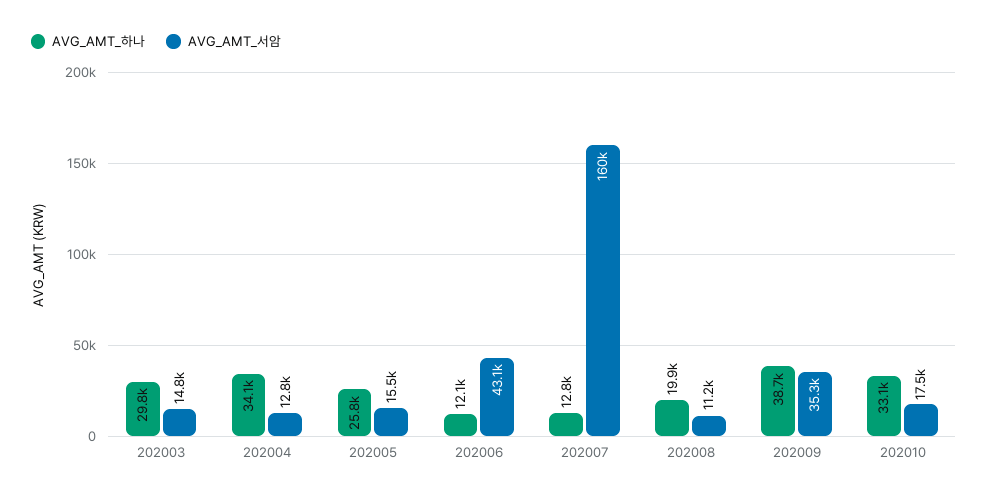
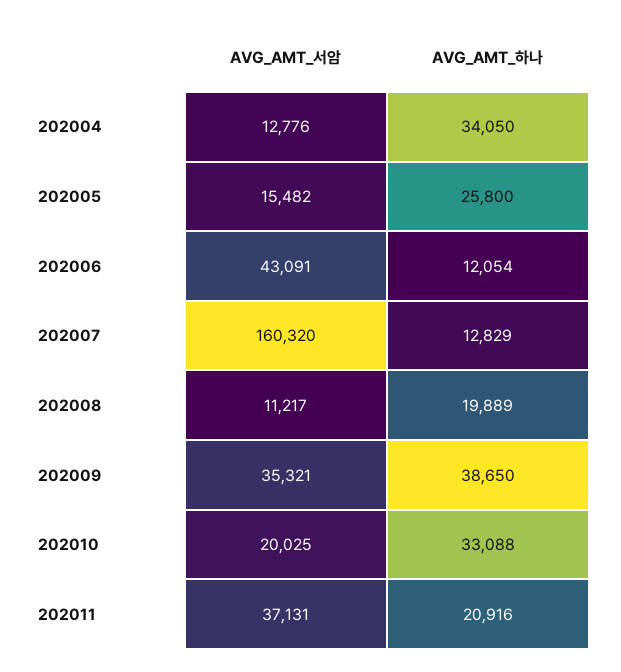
AVG_AMT_하나, 202003: 29800 -> none
AVG_AMT_서암, 202003: 14800 -> none
AVG_AMT_서암, 202010: 17500 -> 20025
AVG_AMT_서암, 202011: none -> 37131
AVG_AMT_하나, 202011: none -> 20916

